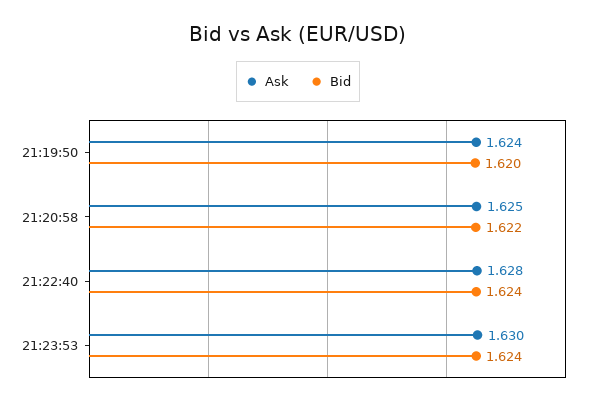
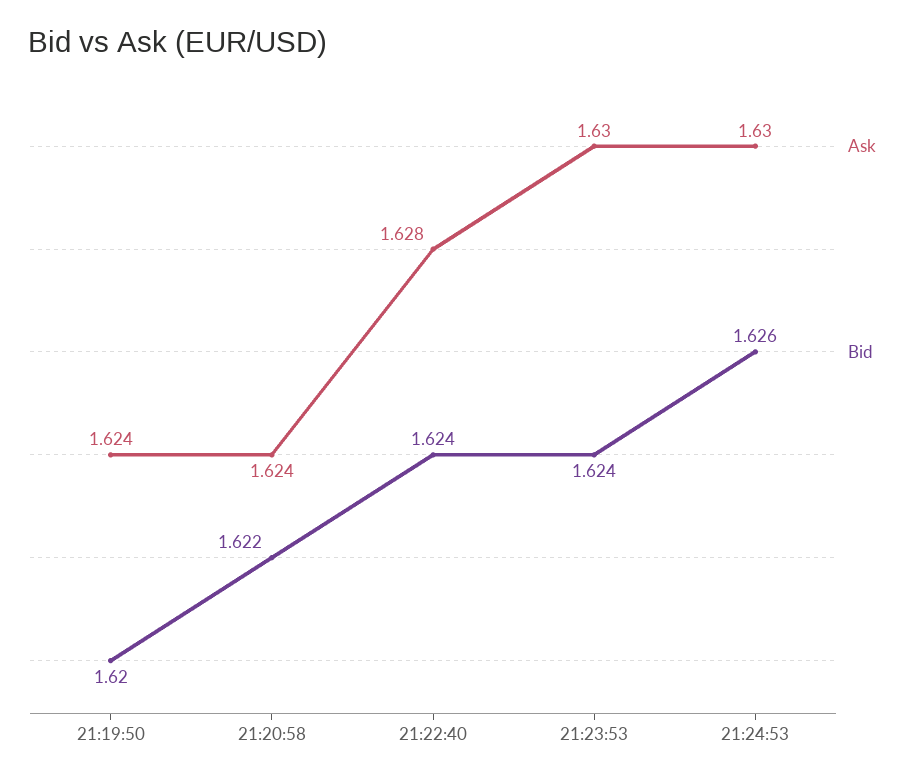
Ask, 21:20:58: 1.625 -> 1.624
Ask, 21:24:53: none -> 1.63
Bid, 21:24:53: none -> 1.626

